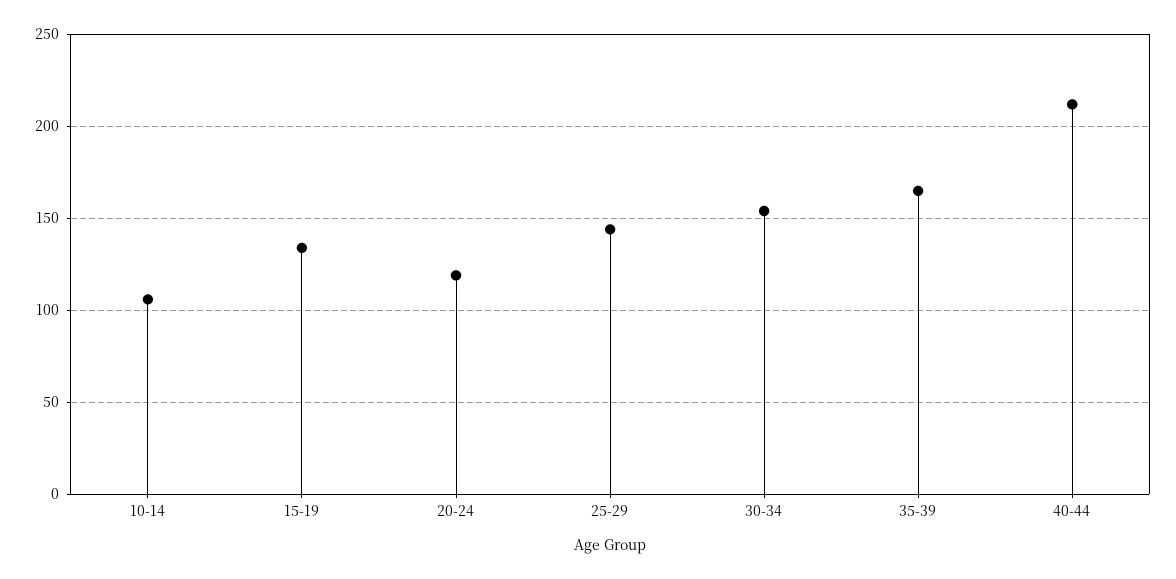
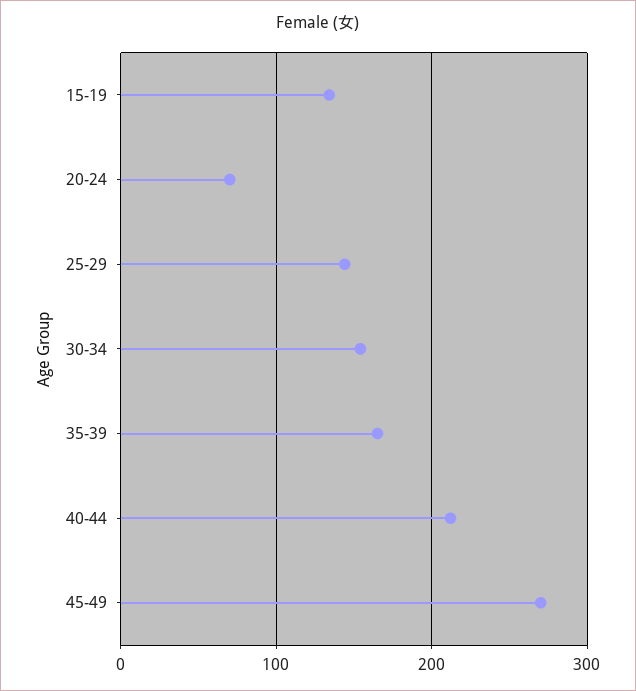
10-14: 105 -> none
20-24: 120 -> 70
45-49: none -> 270

